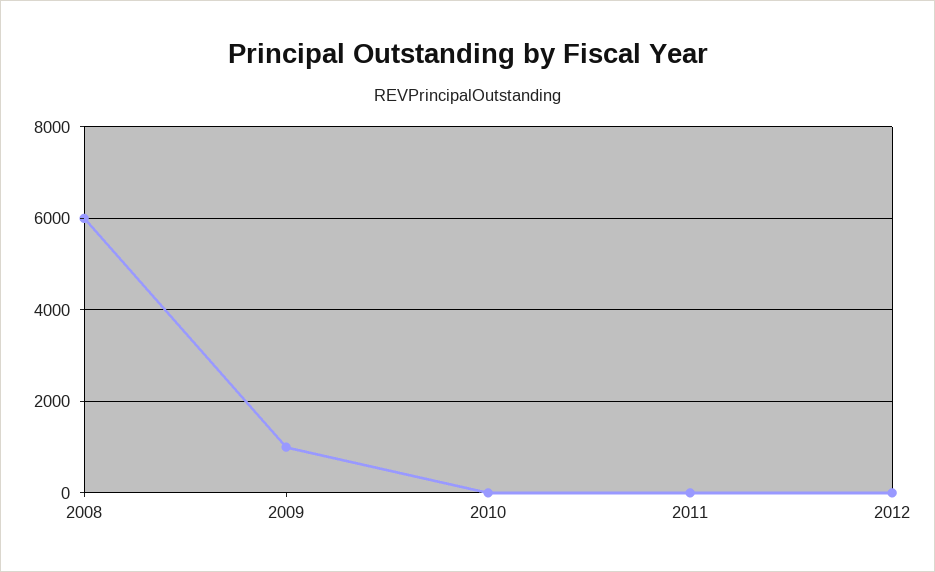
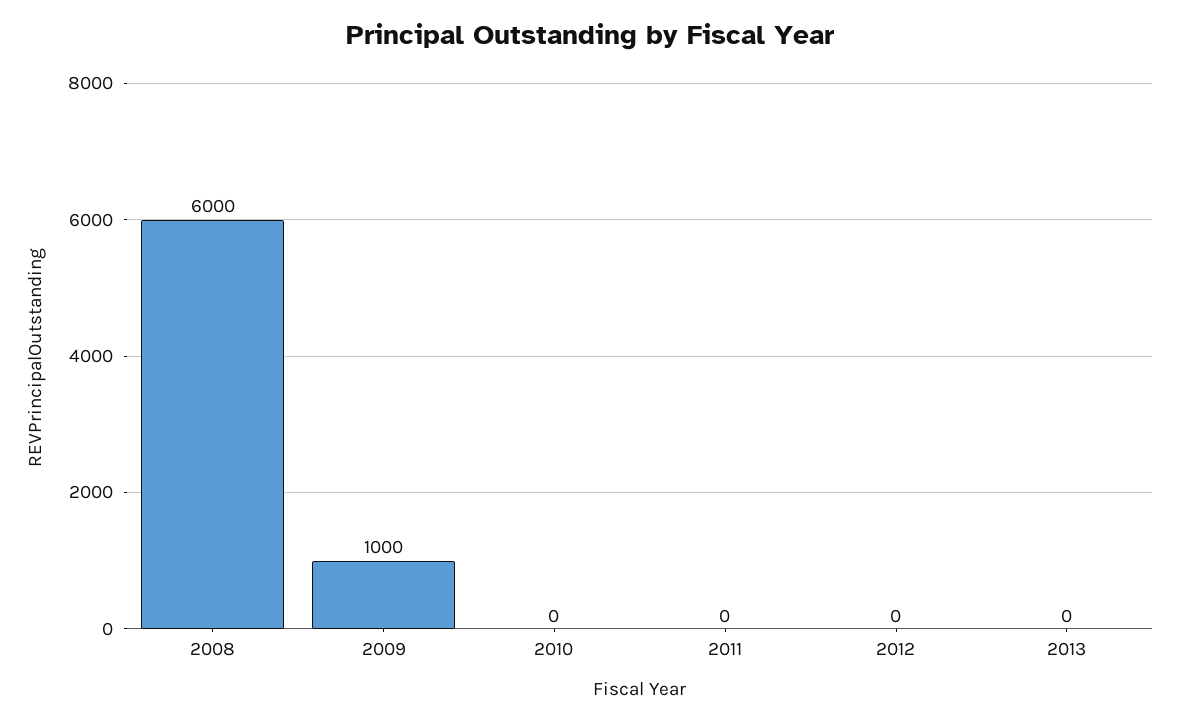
2013: none -> 0

